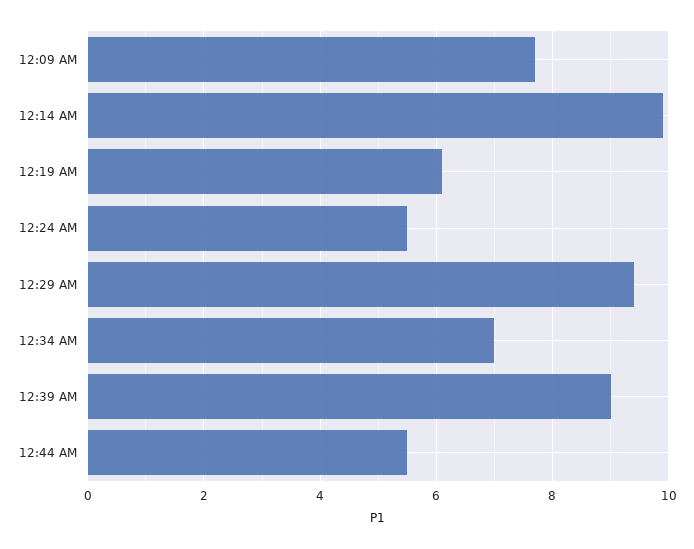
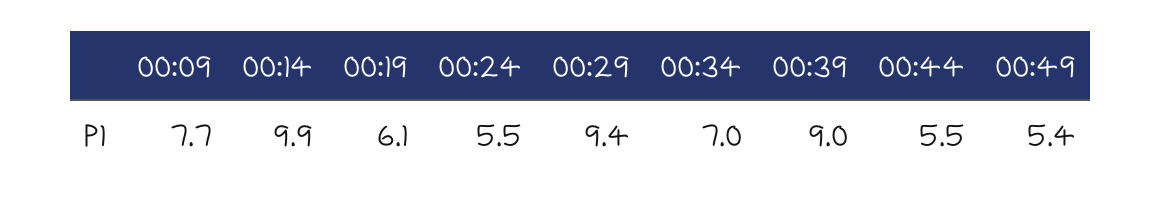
00:49: none -> 5.4

